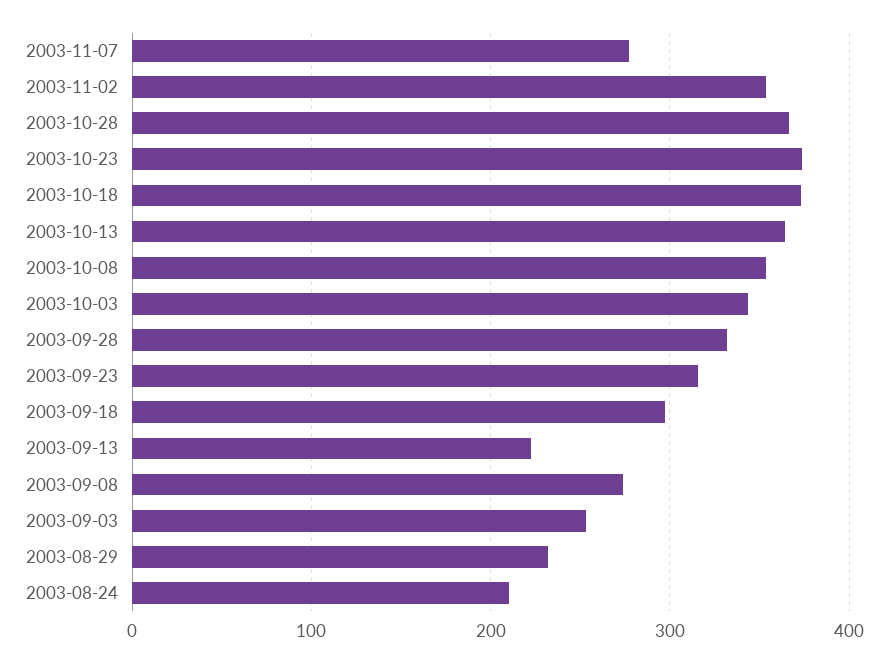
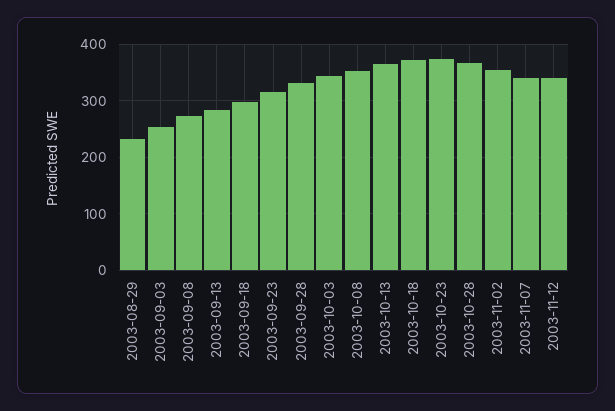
2003-11-07: 280 -> 340
2003-09-13: 220 -> 280
2003-08-24: 210 -> none
2003-11-12: none -> 340

